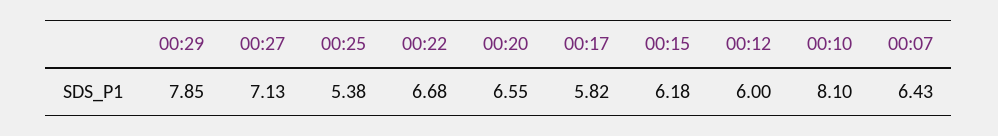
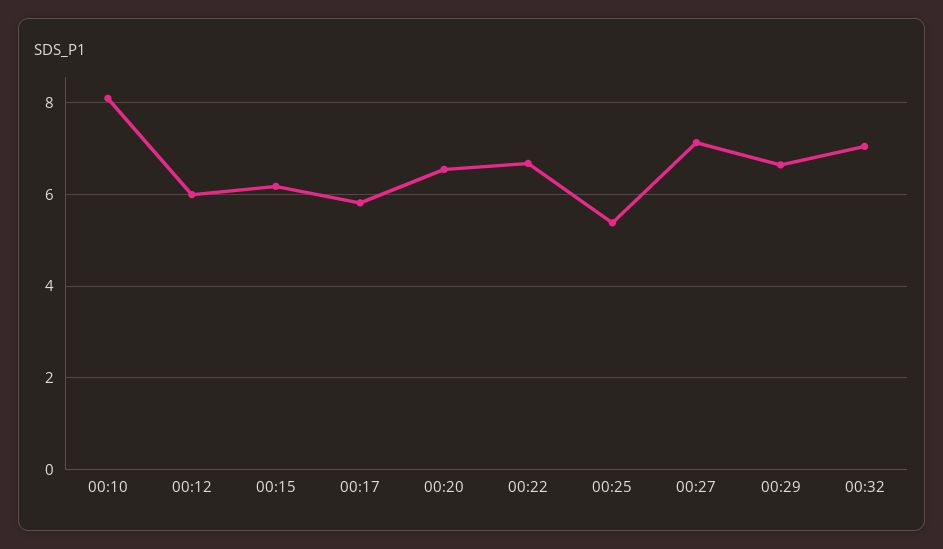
00:29: 7.85 -> 6.6
00:07: 6.43 -> none
00:32: none -> 7

